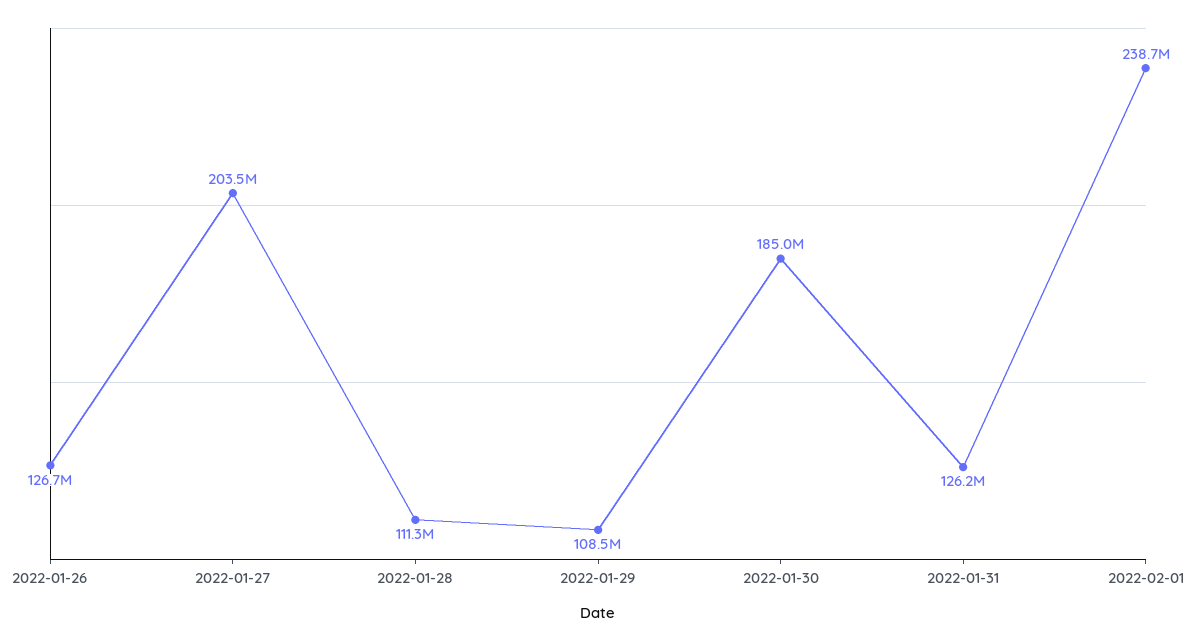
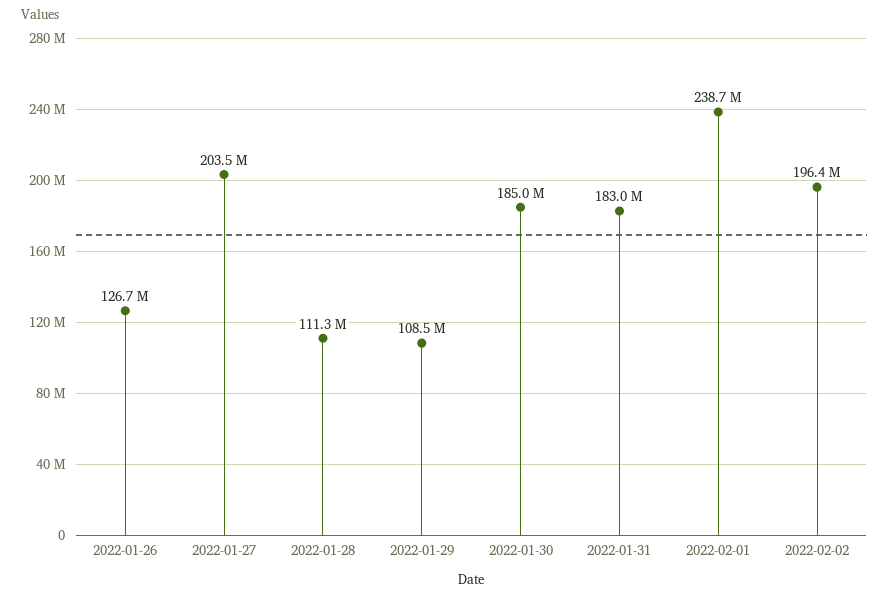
2022-01-31: 126200000 -> 183000000
2022-02-02: none -> 196400000

